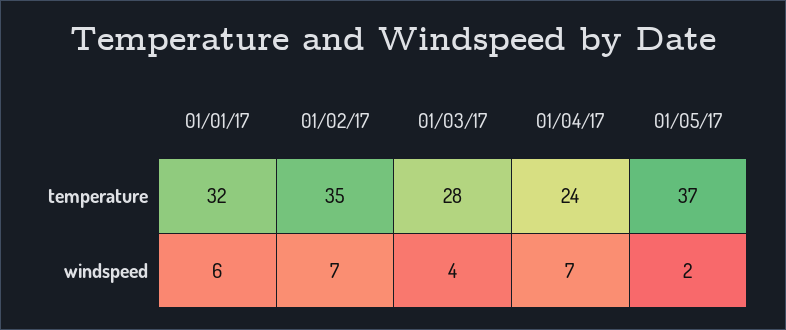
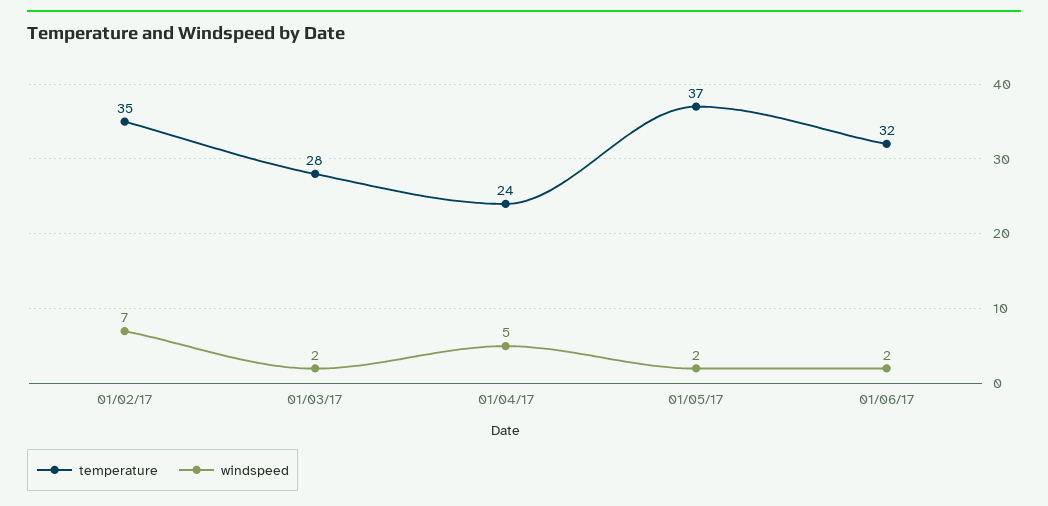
temperature, 01/01/17: 32 -> none
windspeed, 01/01/17: 6 -> none
windspeed, 01/03/17: 4 -> 2
windspeed, 01/04/17: 7 -> 5
temperature, 01/06/17: none -> 32
windspeed, 01/06/17: none -> 2

